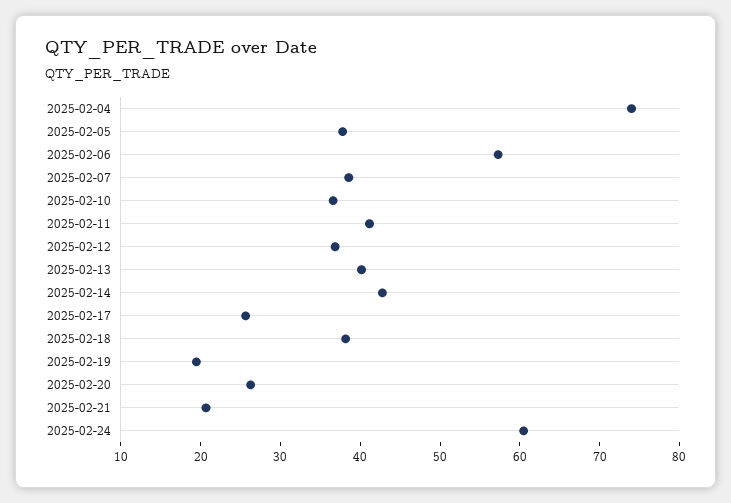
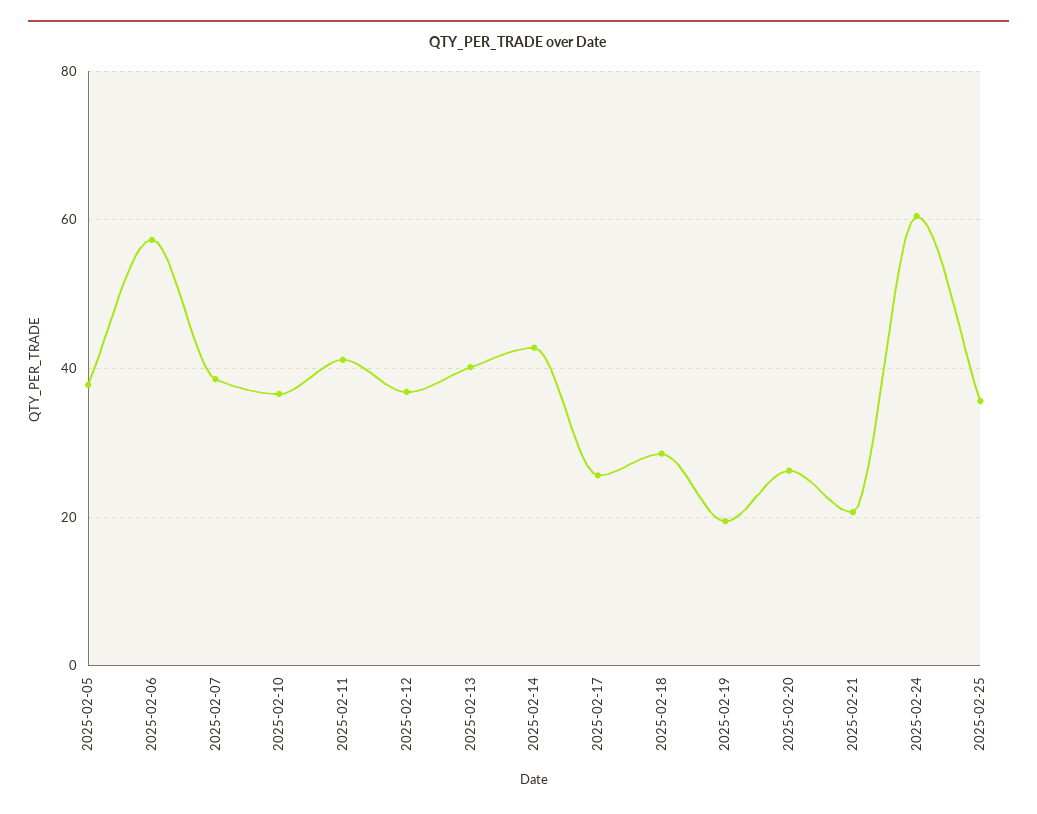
2025-02-04: 74 -> none
2025-02-18: 38 -> 28
2025-02-25: none -> 36

